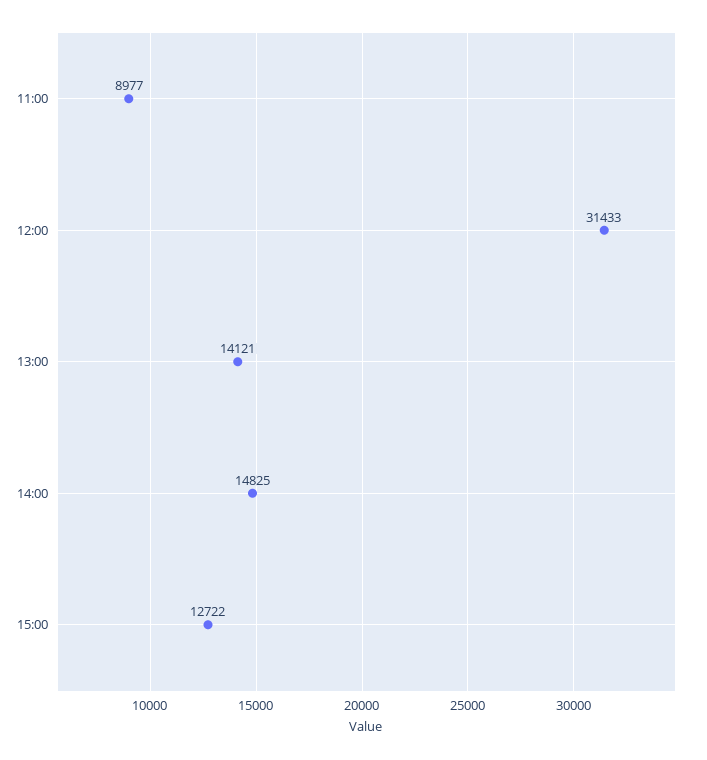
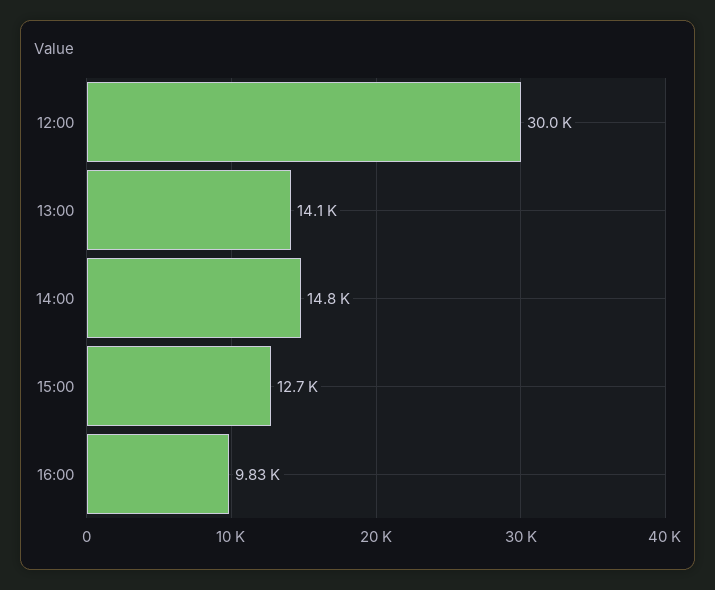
11:00: 8977 -> none
12:00: 31433 -> 30000
16:00: none -> 9830

